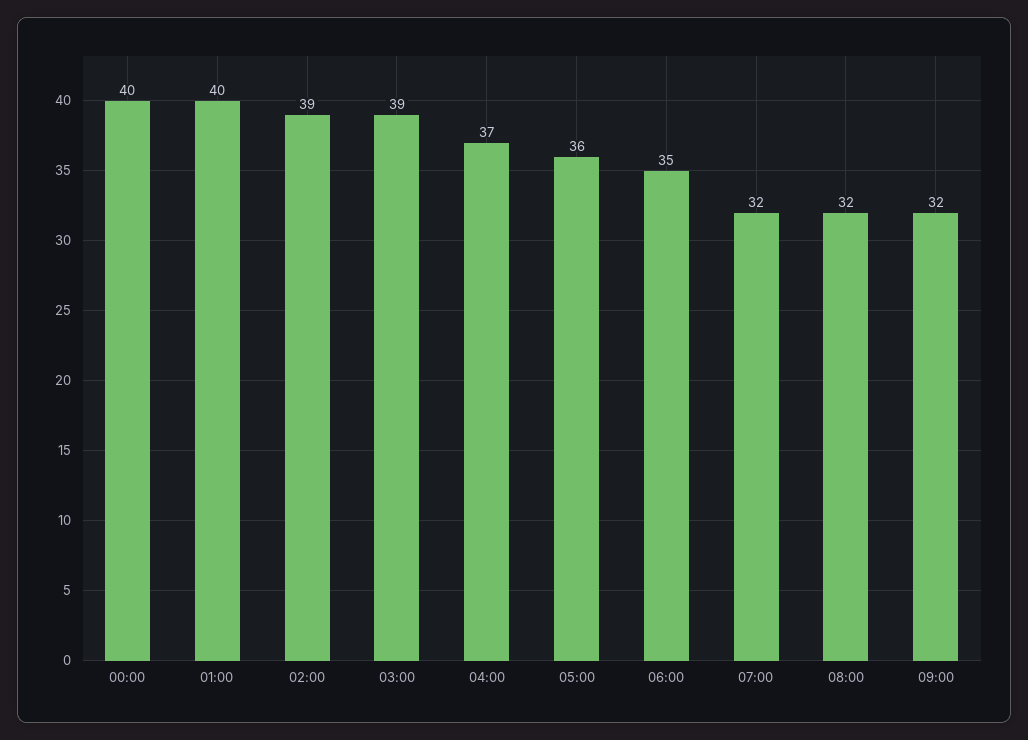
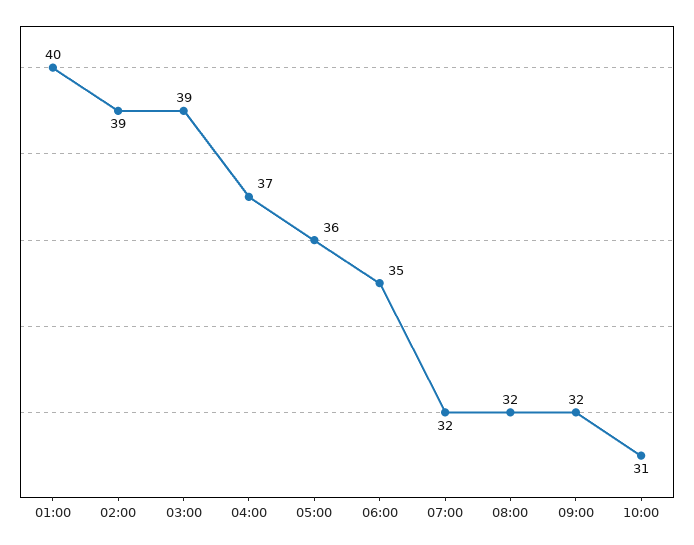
00:00: 40 -> none
10:00: none -> 31

